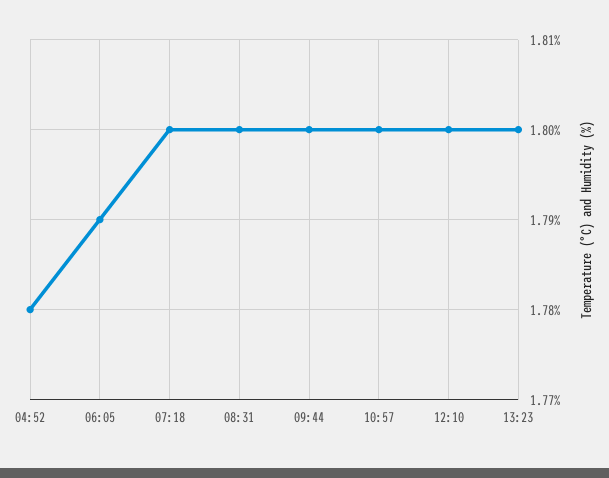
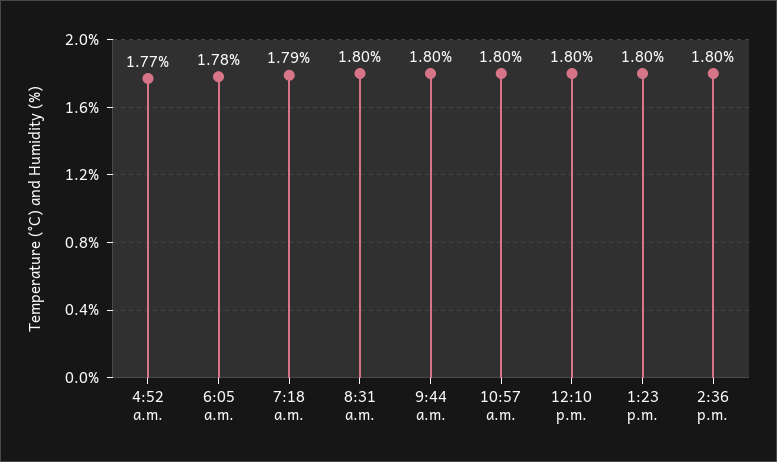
04:52: 1.78 -> 1.77
06:05: 1.79 -> 1.78
07:18: 1.8 -> 1.79
2:36 p.m.: none -> 1.8

